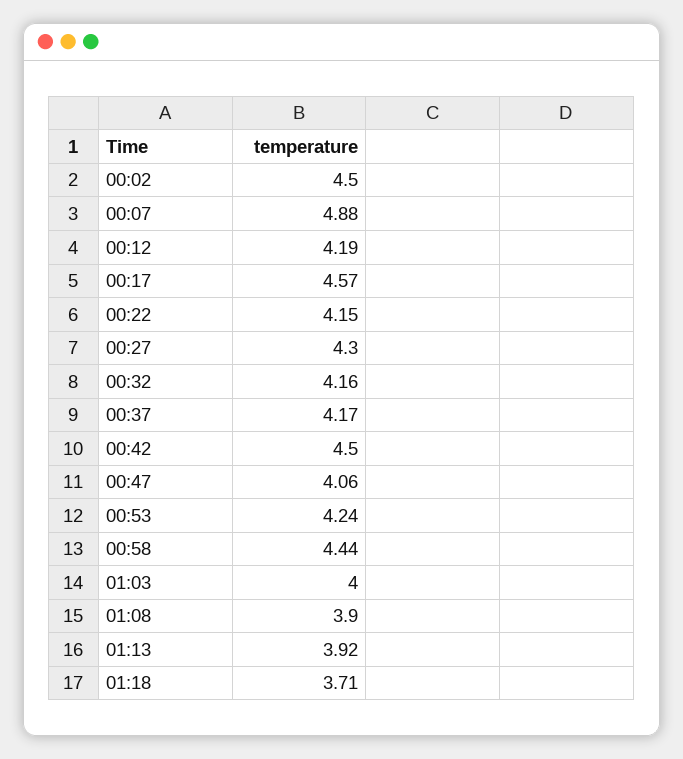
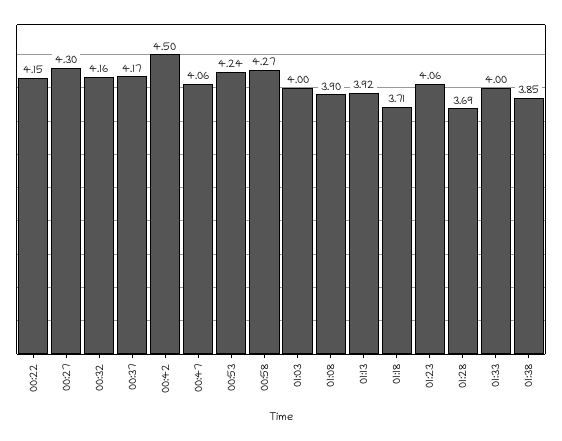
00:02: 4.5 -> none
00:07: 4.88 -> none
00:12: 4.19 -> none
00:17: 4.57 -> none
00:58: 4.44 -> 4.27
01:23: none -> 4.06
01:28: none -> 3.69
01:33: none -> 4
01:38: none -> 3.85

